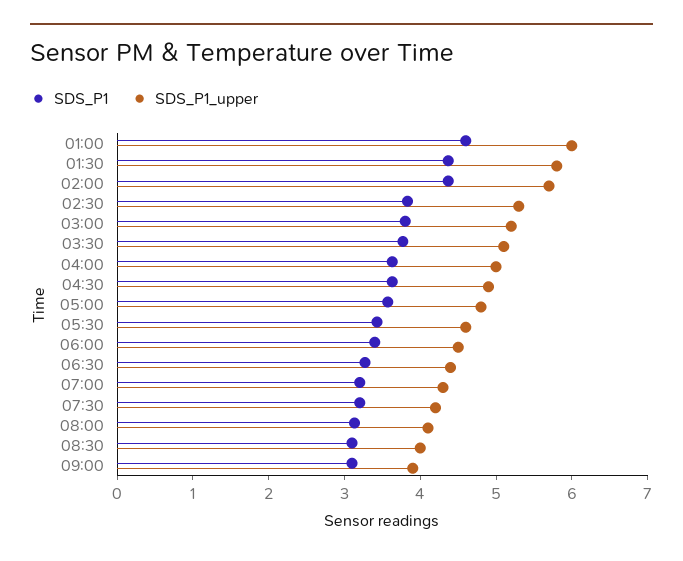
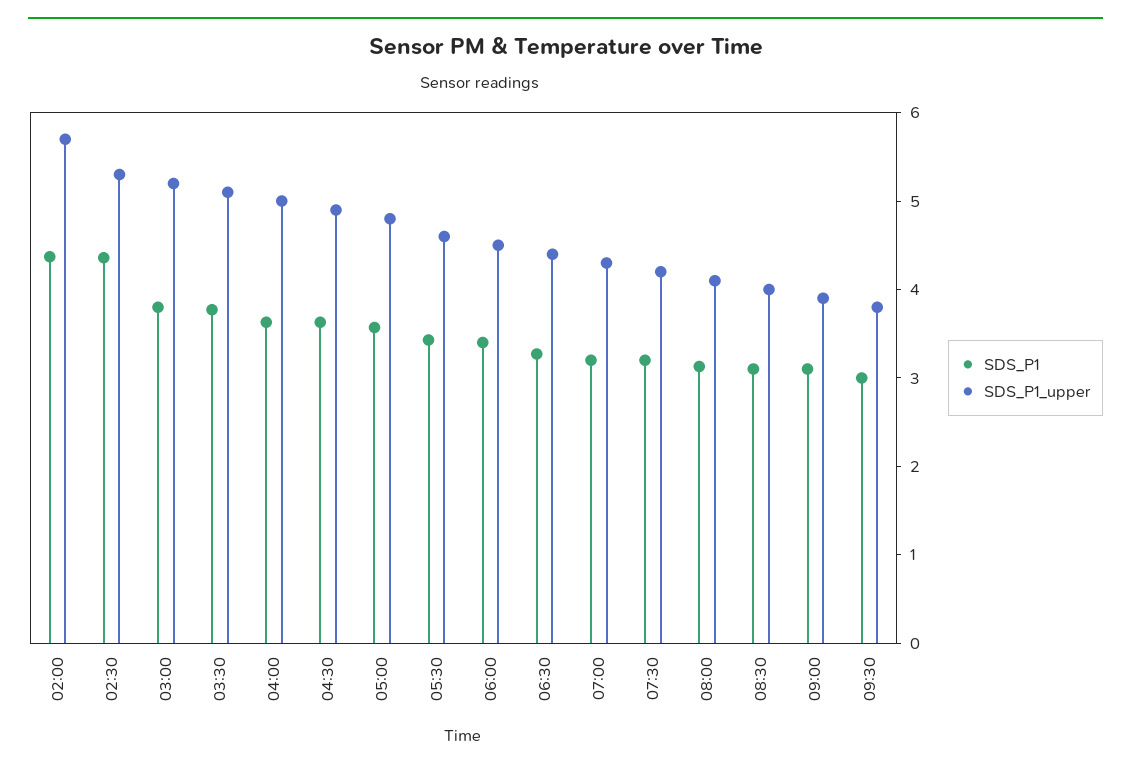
SDS_P1, 01:00: 4.6 -> none
SDS_P1_upper, 01:00: 6 -> none
SDS_P1, 01:30: 4.4 -> none
SDS_P1_upper, 01:30: 5.8 -> none
SDS_P1, 02:30: 3.8 -> 4.4
SDS_P1, 09:30: none -> 3
SDS_P1_upper, 09:30: none -> 3.8

